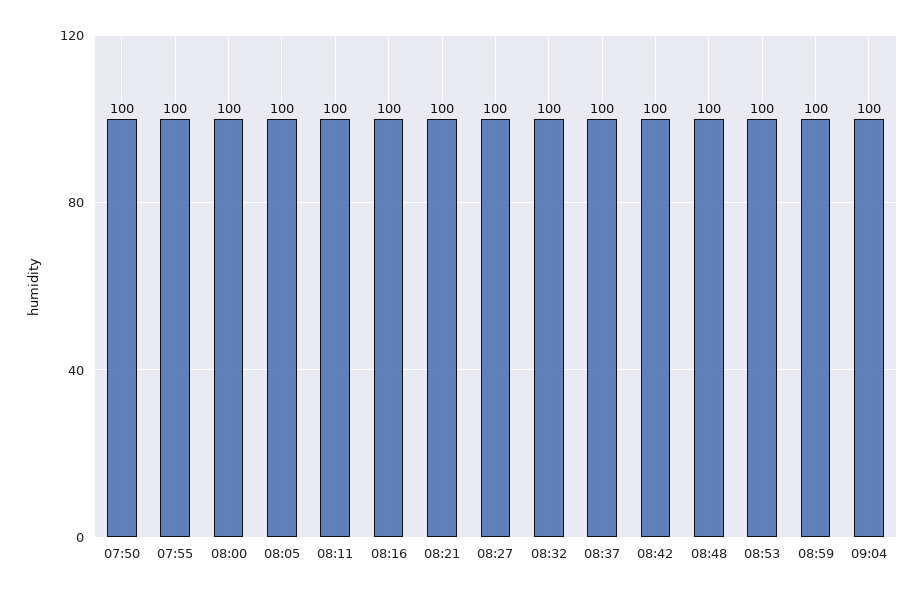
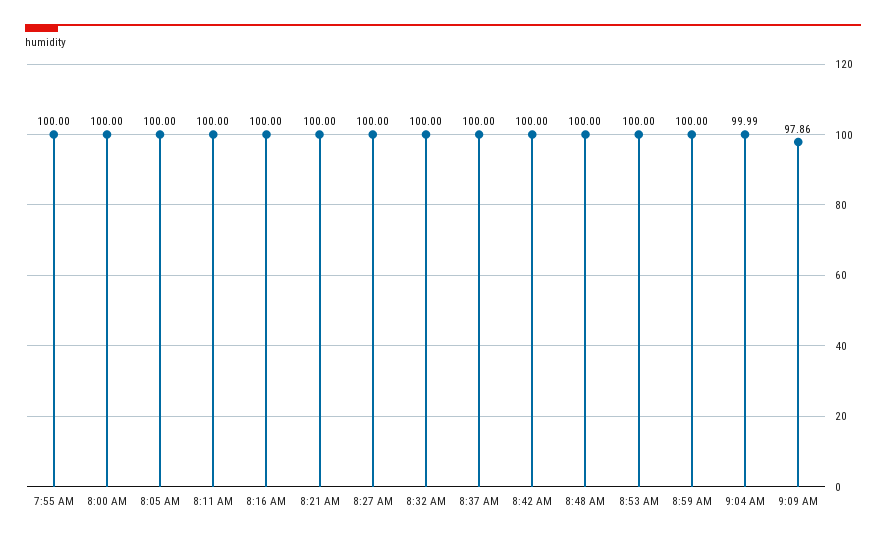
07:50: 100 -> none
09:04: 100 -> 99.99
9:09 AM: none -> 97.86

